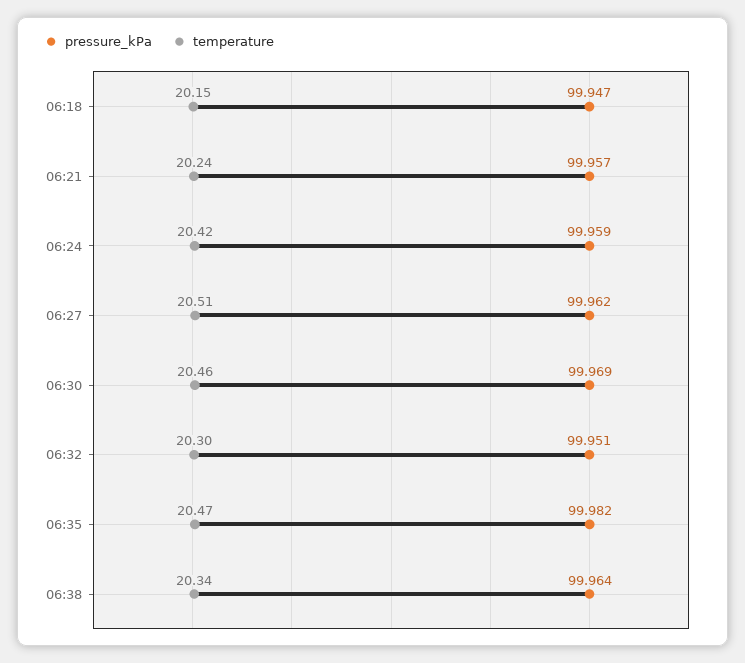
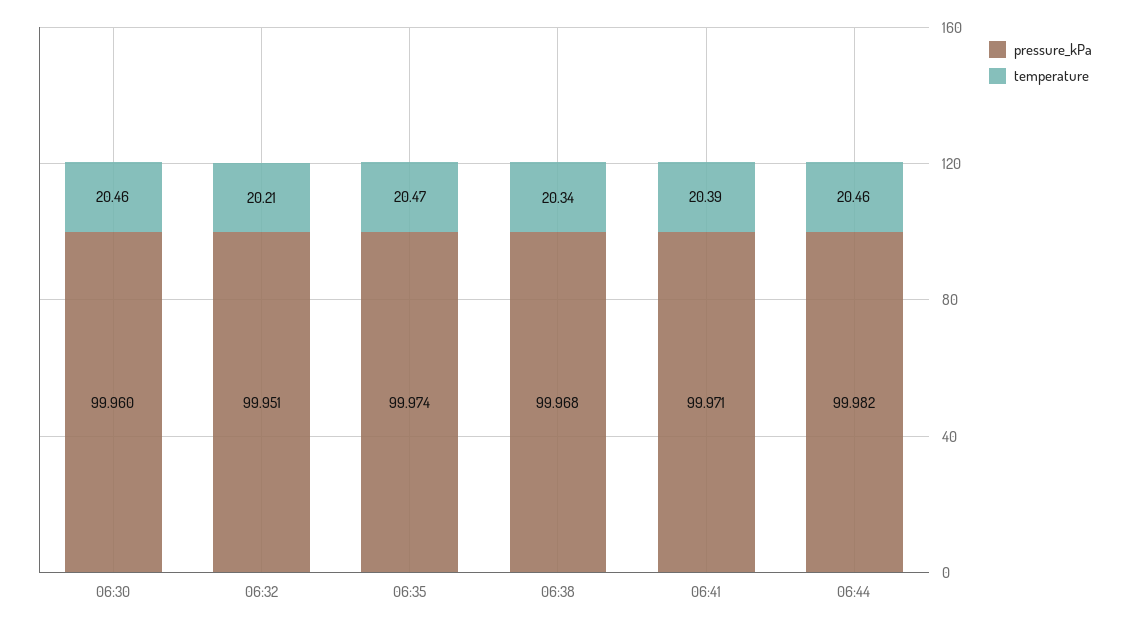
pressure_kPa, 06:18: 99.947 -> none
temperature, 06:18: 20.15 -> none
pressure_kPa, 06:21: 99.957 -> none
temperature, 06:21: 20.24 -> none
pressure_kPa, 06:24: 99.959 -> none
temperature, 06:24: 20.42 -> none
pressure_kPa, 06:27: 99.962 -> none
temperature, 06:27: 20.51 -> none
pressure_kPa, 06:30: 99.969 -> 99.96
temperature, 06:32: 20.3 -> 20.21
pressure_kPa, 06:35: 99.982 -> 99.974
pressure_kPa, 06:38: 99.964 -> 99.968
pressure_kPa, 06:41: none -> 99.971
temperature, 06:41: none -> 20.39
pressure_kPa, 06:44: none -> 99.982
temperature, 06:44: none -> 20.46

